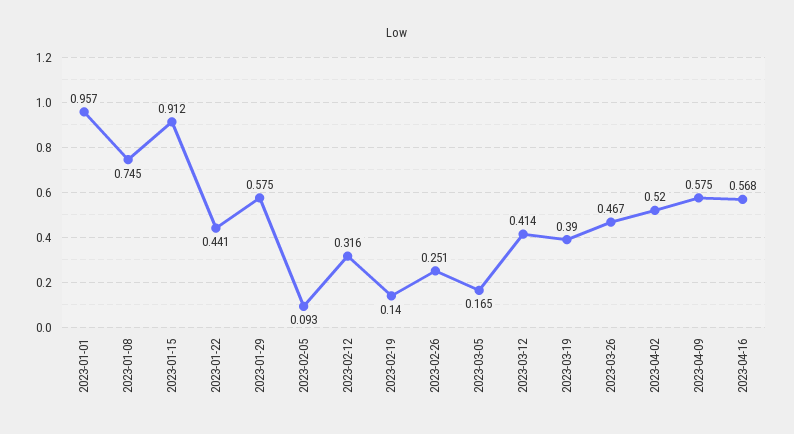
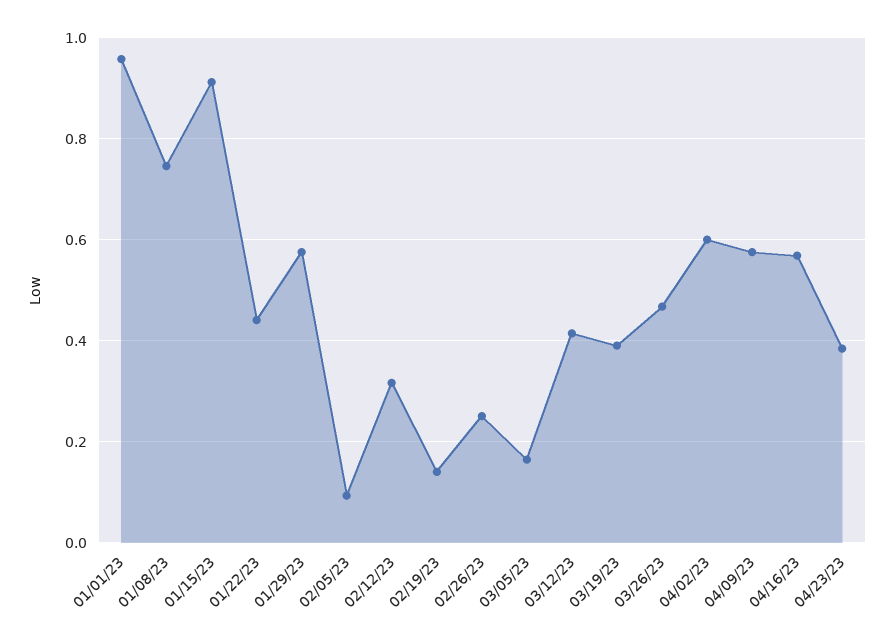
2023-04-02: 0.52 -> 0.6
04/23/23: none -> 0.38

